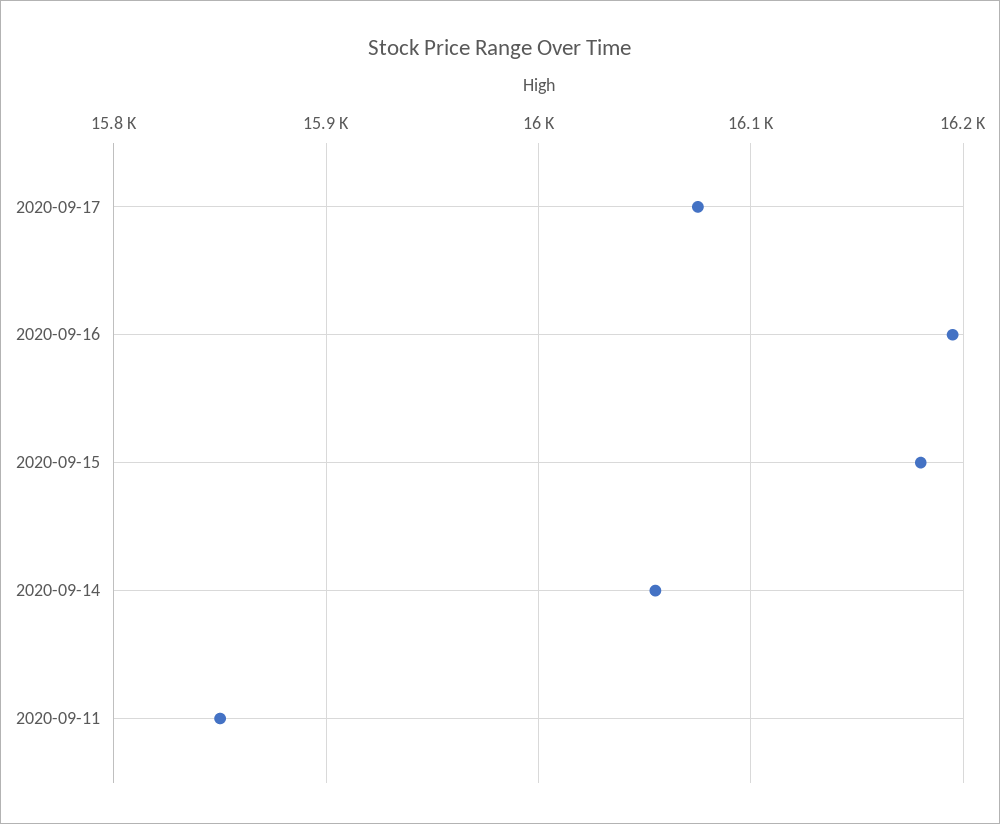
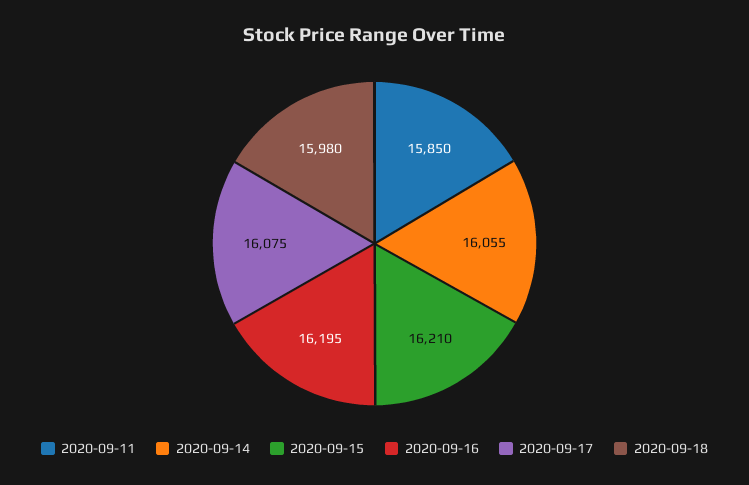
2020-09-15: 16180 -> 16210
2020-09-18: none -> 15980

